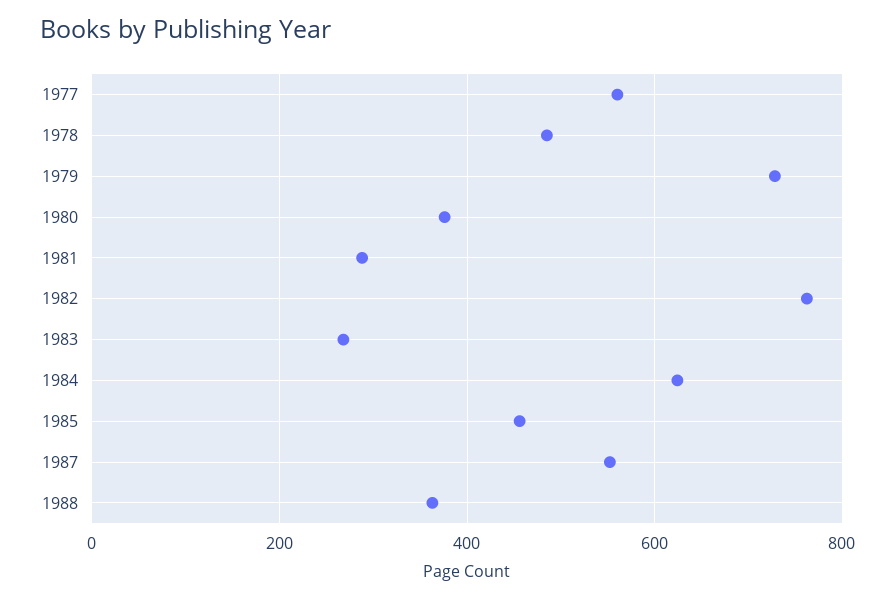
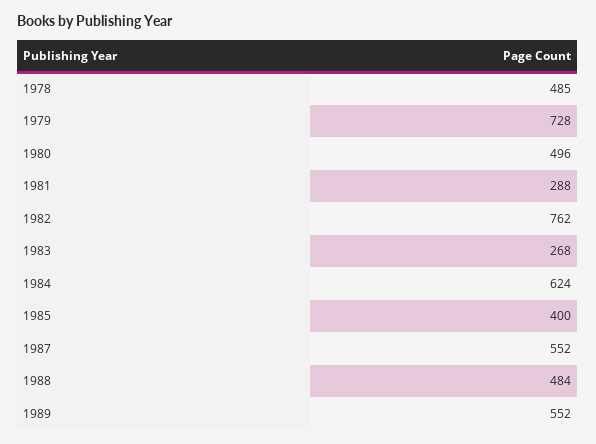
1977: 560 -> none
1980: 380 -> 496
1985: 460 -> 400
1988: 360 -> 484
1989: none -> 552

